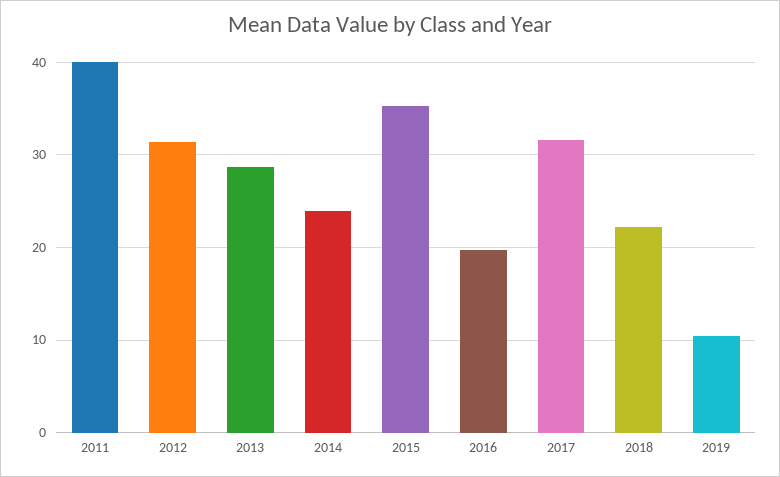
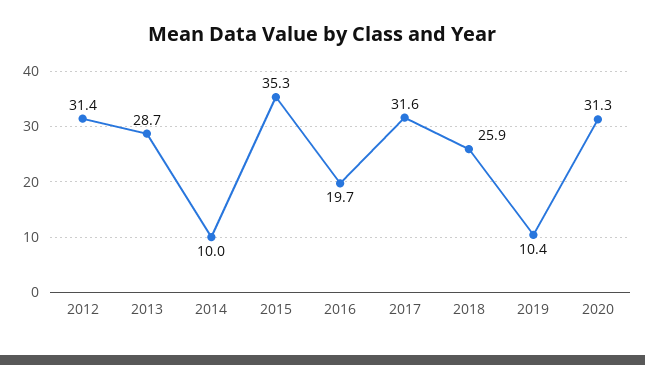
2011: 40 -> none
2014: 24 -> 10
2018: 22 -> 25.9
2020: none -> 31.3

